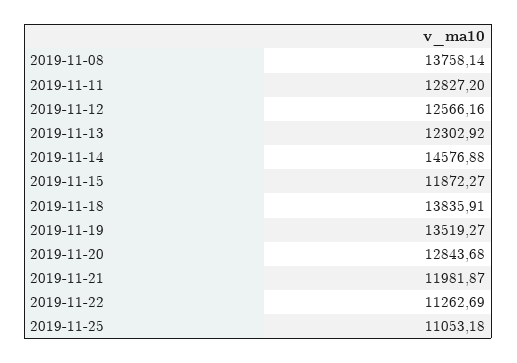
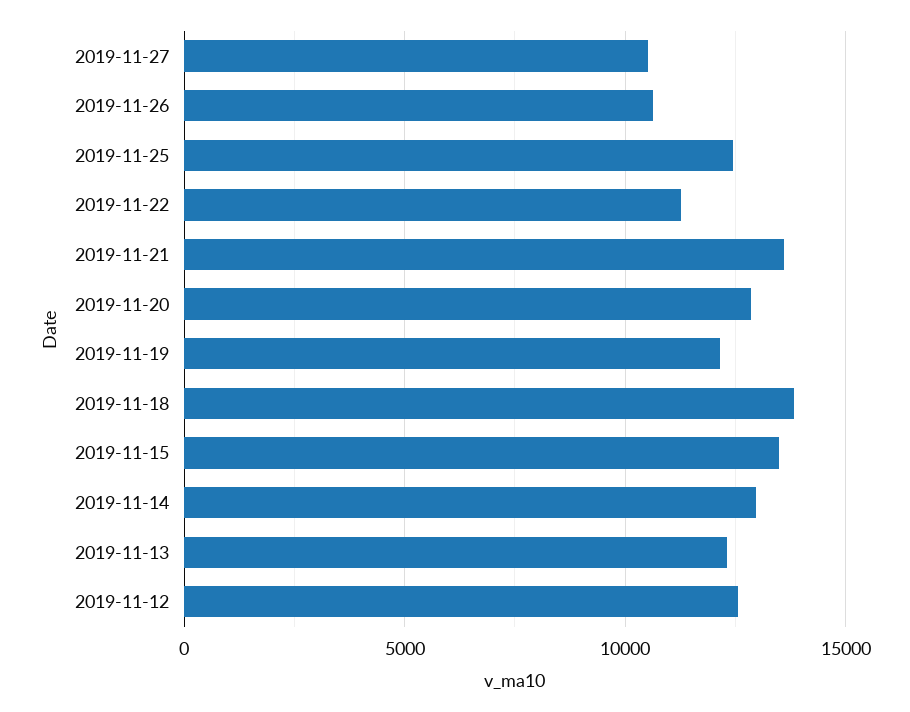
2019-11-08: 13758.14 -> none
2019-11-11: 12827.2 -> none
2019-11-14: 14576.88 -> 13000
2019-11-15: 11872.27 -> 13500
2019-11-19: 13519.27 -> 12000
2019-11-21: 11981.87 -> 13500
2019-11-25: 11053.18 -> 12500
2019-11-27: none -> 10500
2019-11-26: none -> 10500

